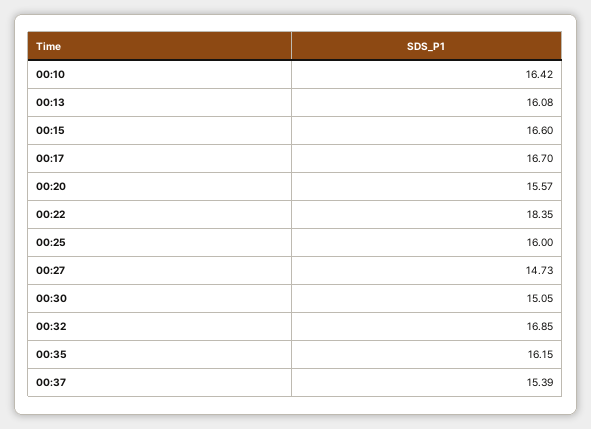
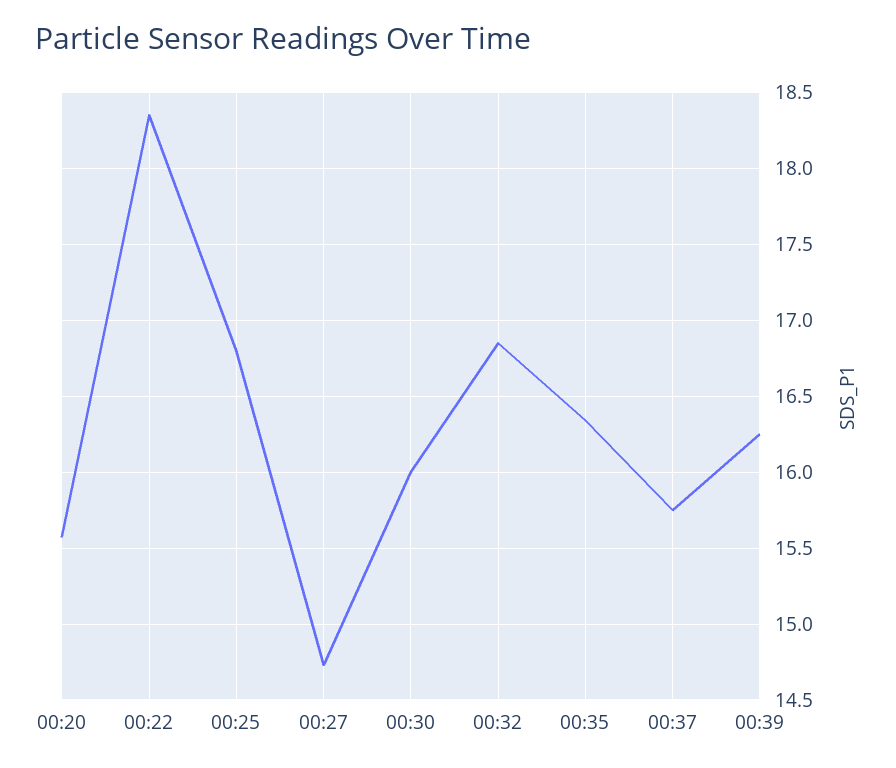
00:10: 16.42 -> none
00:13: 16.08 -> none
00:15: 16.6 -> none
00:17: 16.7 -> none
00:25: 16 -> 16.8
00:30: 15.05 -> 16
00:35: 16.15 -> 16.35
00:37: 15.39 -> 15.75
00:39: none -> 16.25

